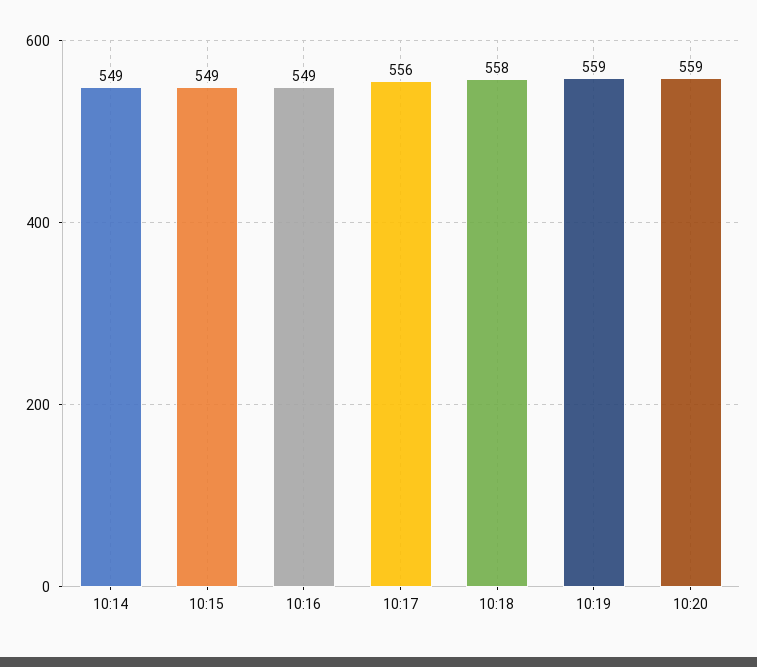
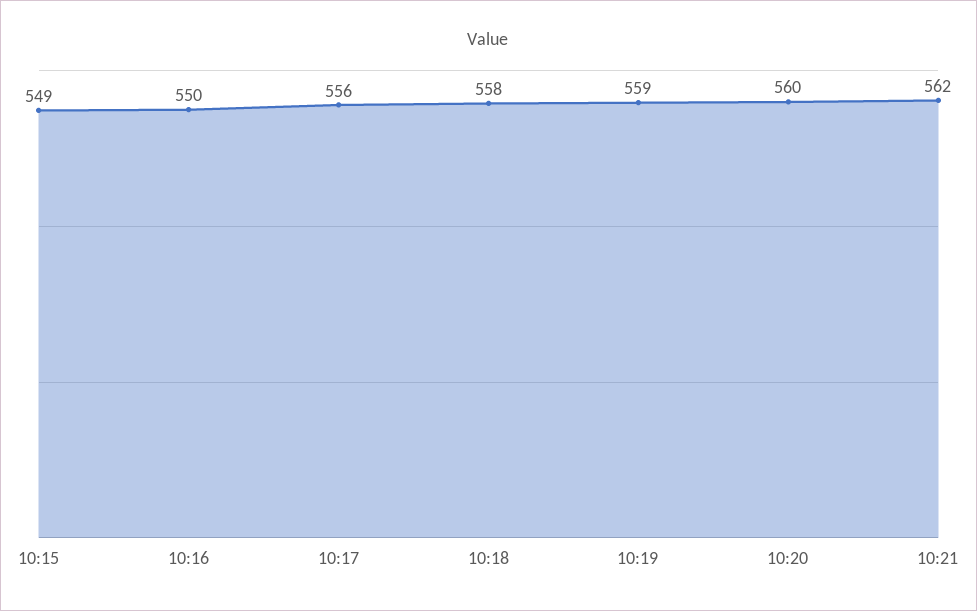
10:14: 549 -> none
10:16: 549 -> 550
10:20: 559 -> 560
10:21: none -> 562

